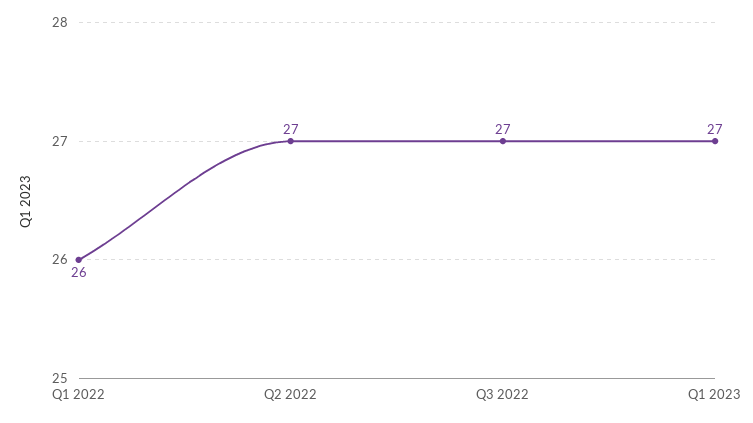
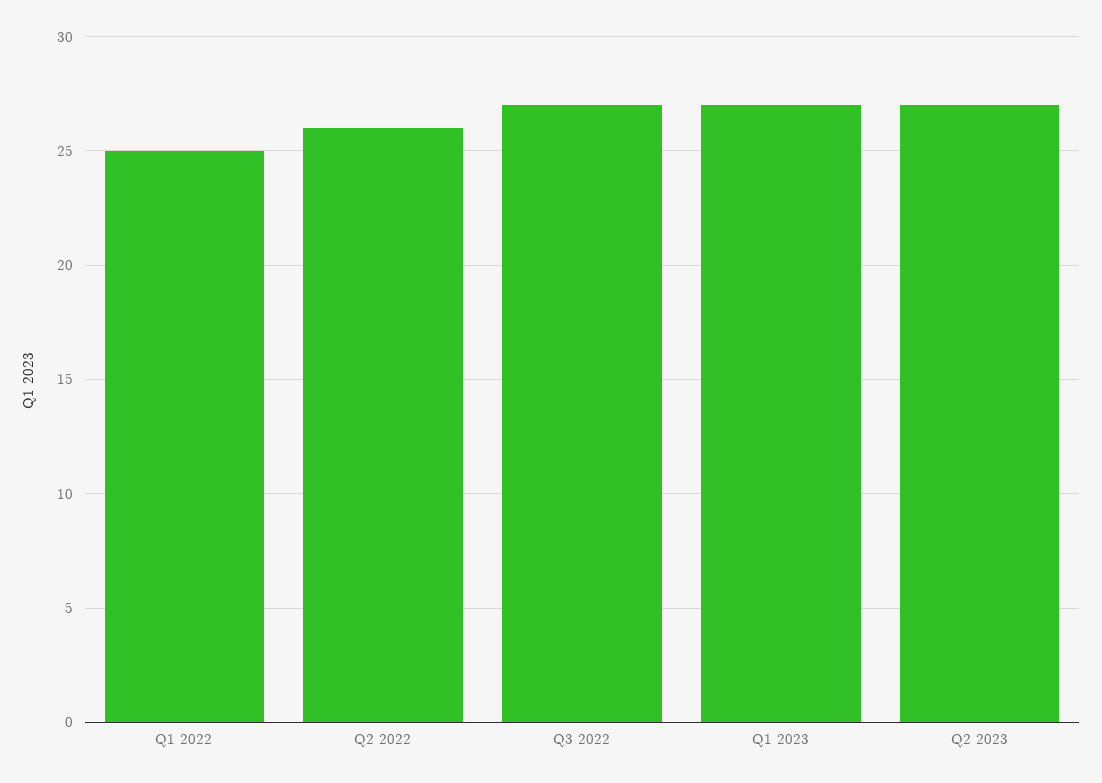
Q1 2022: 26 -> 25
Q2 2022: 27 -> 26
Q2 2023: none -> 27

